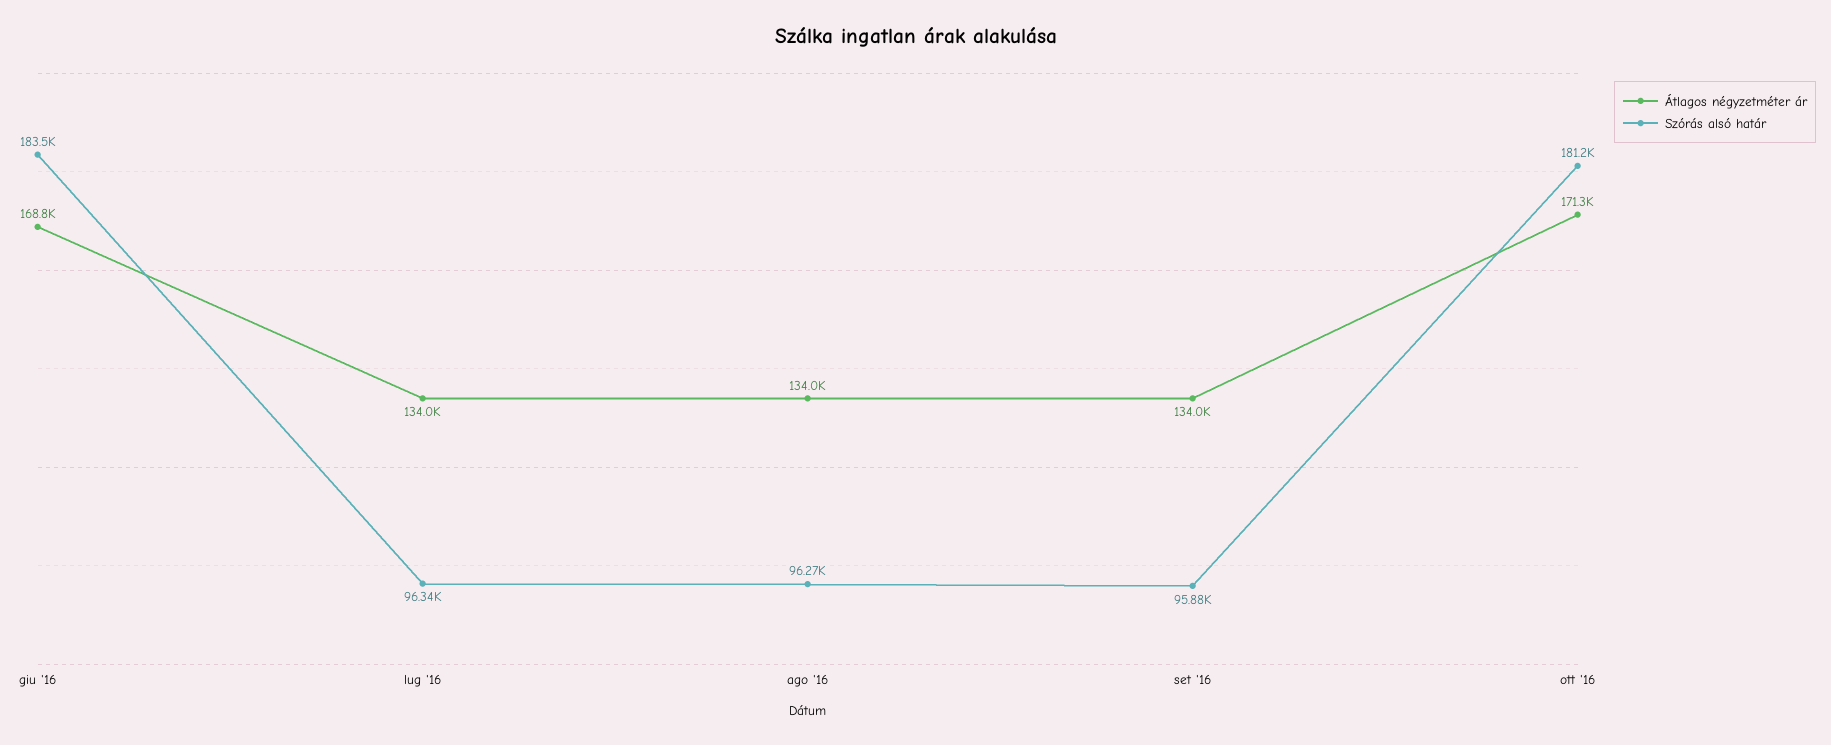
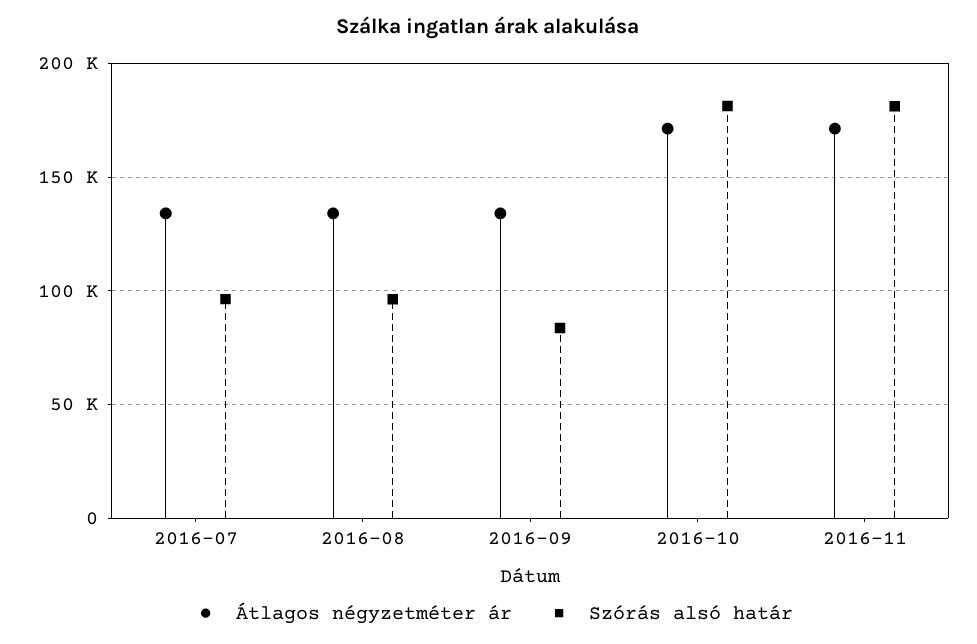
Átlagos négyzetméter ár, giu '16: 168800 -> none
Szórás alsó határ, giu '16: 183500 -> none
Szórás alsó határ, set '16: 95880 -> 85000
Átlagos négyzetméter ár, 2016-11: none -> 170000
Szórás alsó határ, 2016-11: none -> 180000

